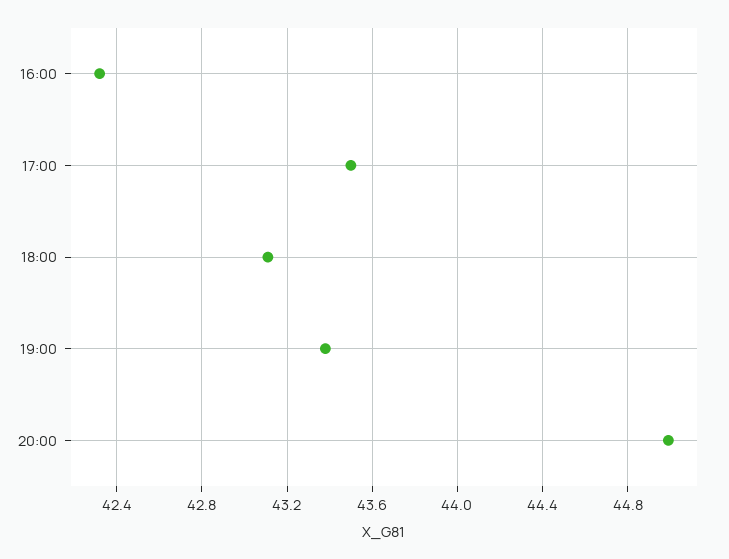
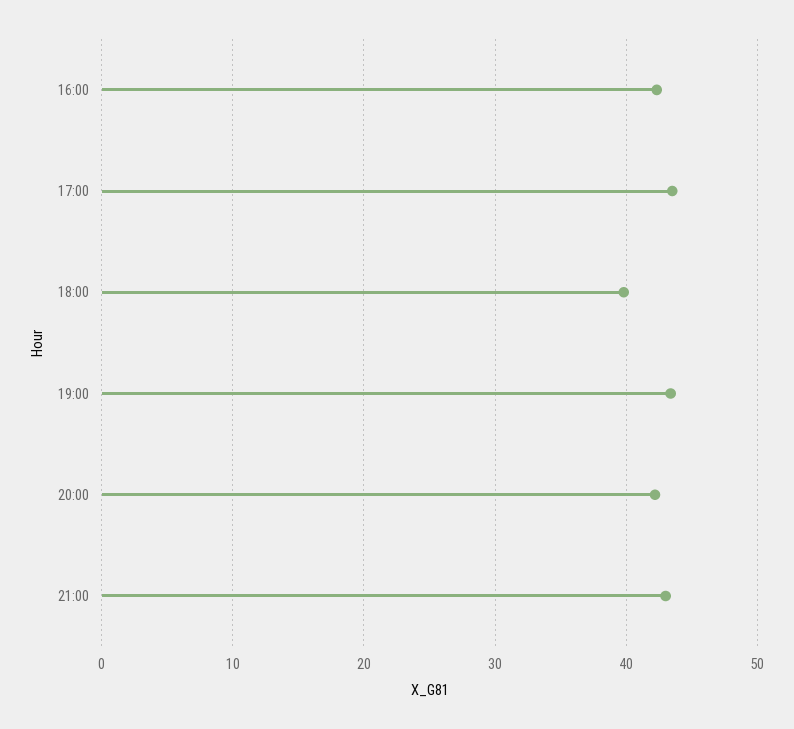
18:00: 43.1 -> 40
20:00: 45 -> 42
21:00: none -> 43

